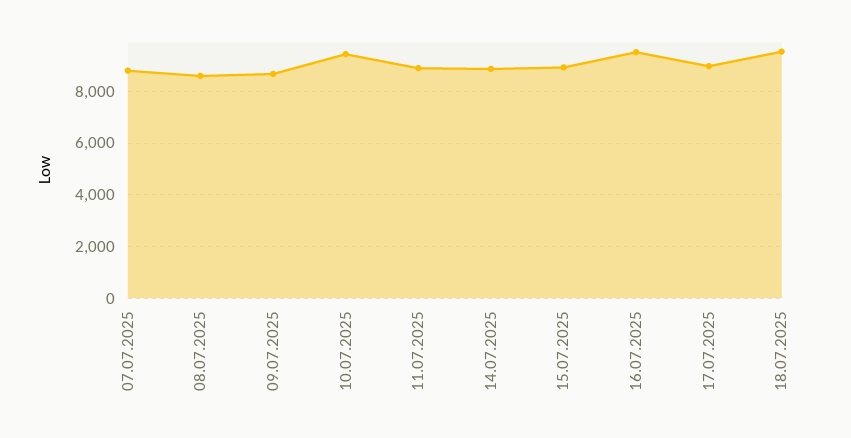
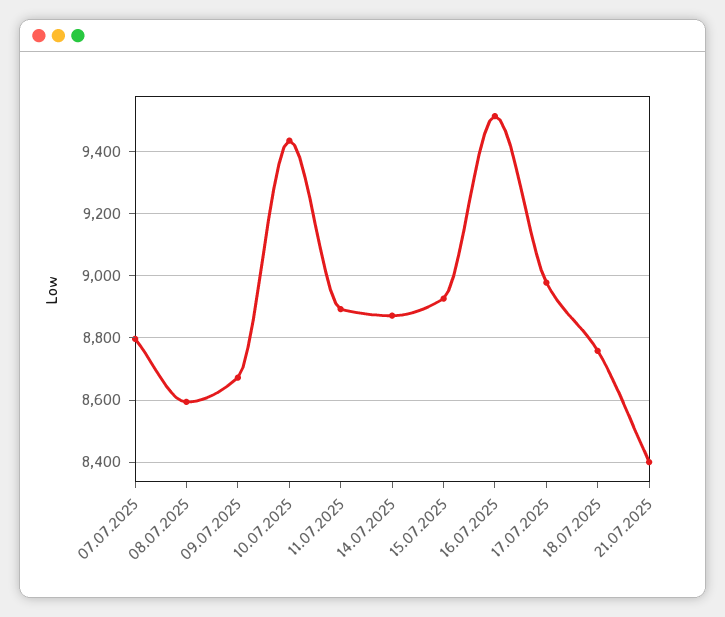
18.07.2025: 9500 -> 8760
21.07.2025: none -> 8400

